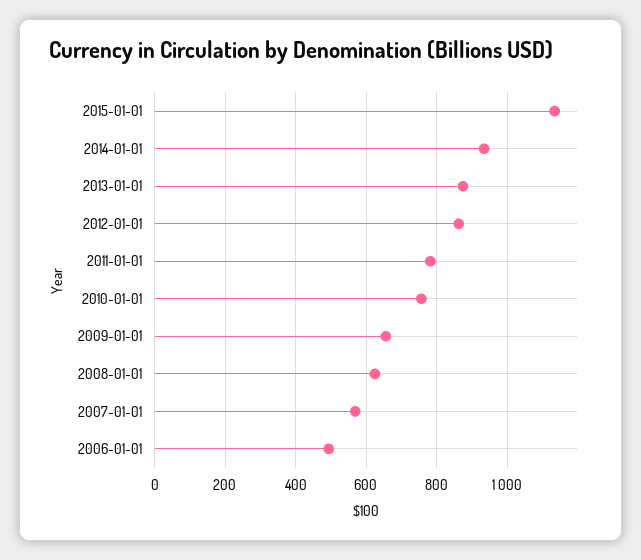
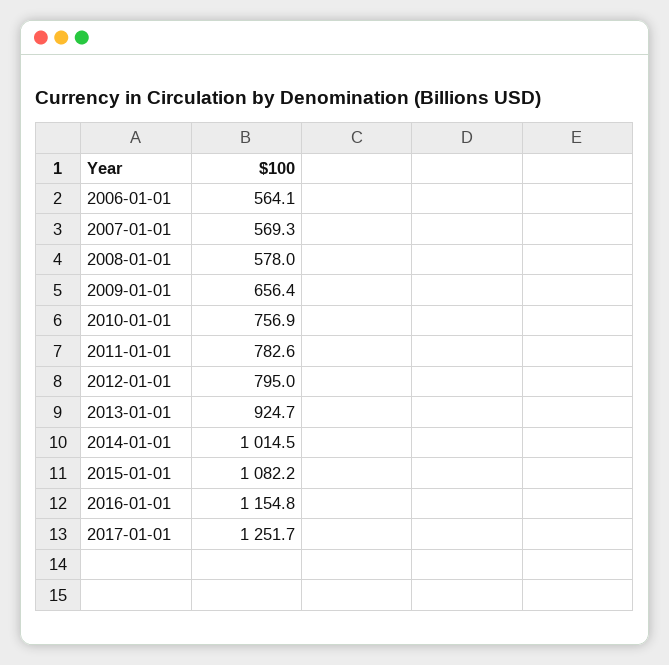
2015-01-01: 1140 -> 1082.2
2014-01-01: 940 -> 1014.5
2013-01-01: 880 -> 924.7
2012-01-01: 860 -> 795
2008-01-01: 620 -> 578
2006-01-01: 500 -> 564.1
2016-01-01: none -> 1154.8
2017-01-01: none -> 1251.7

